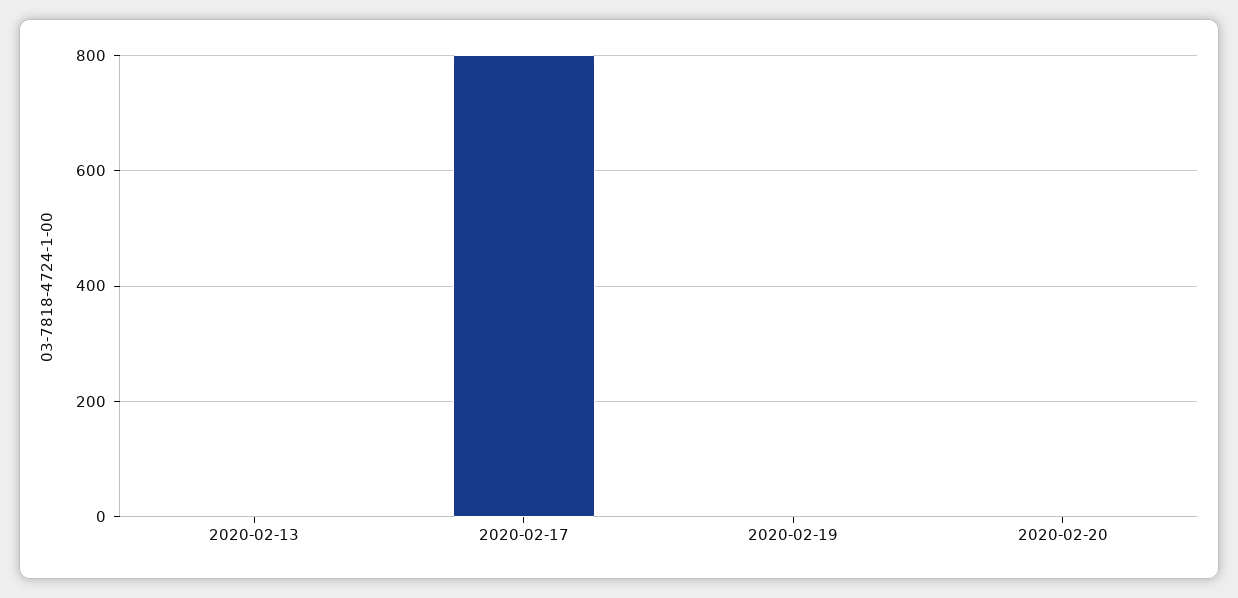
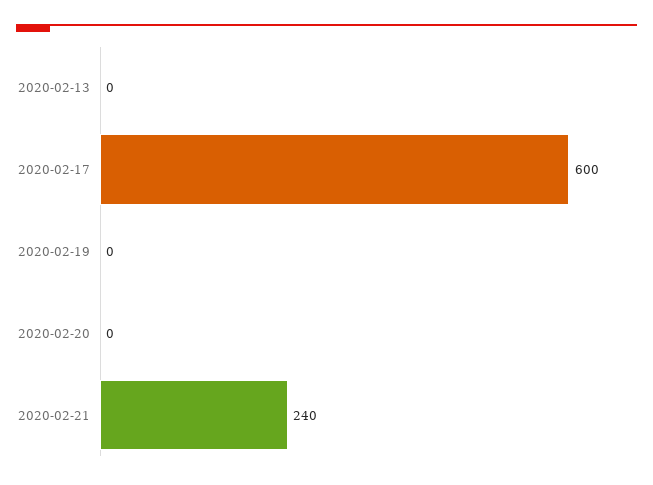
2020-02-17: 800 -> 600
2020-02-21: none -> 240

